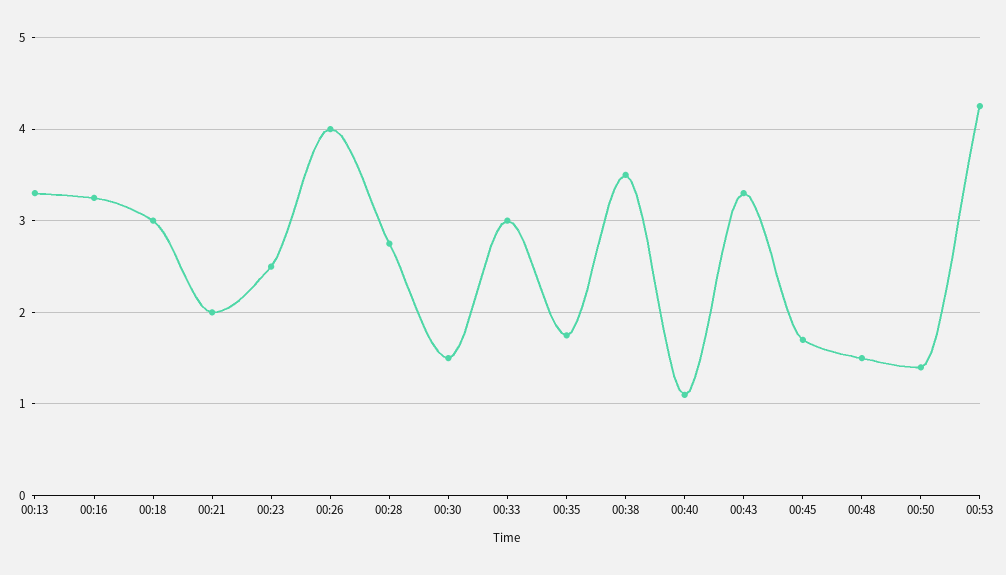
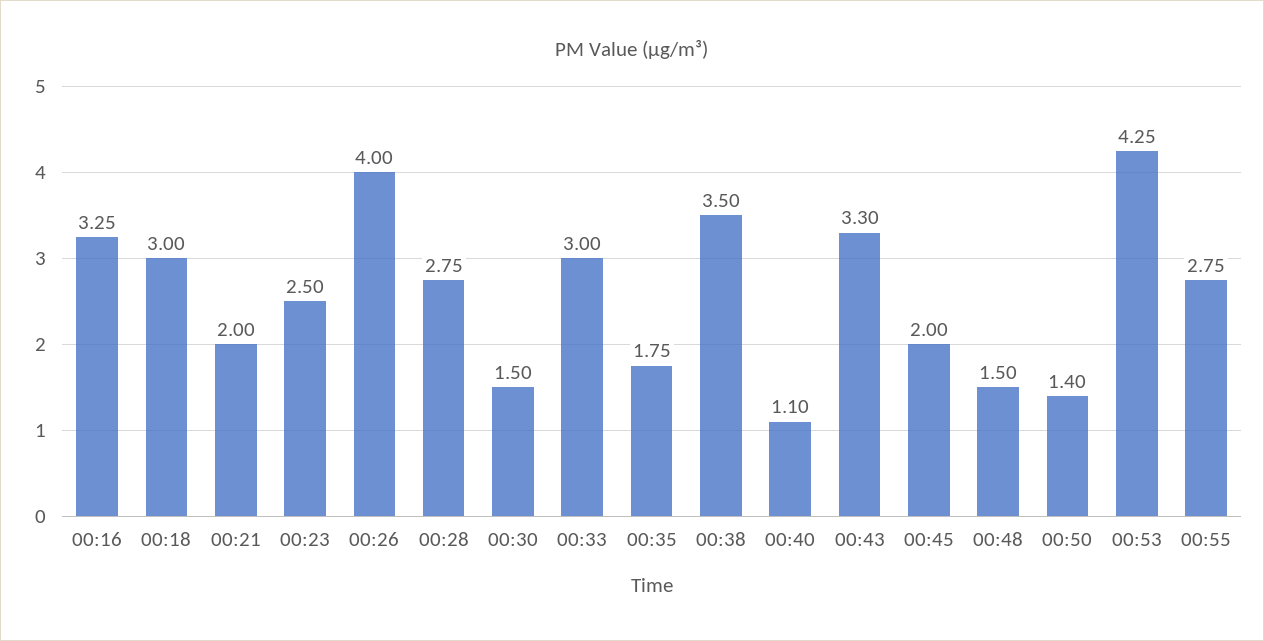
00:13: 3.3 -> none
00:45: 1.7 -> 2
00:55: none -> 2.75

